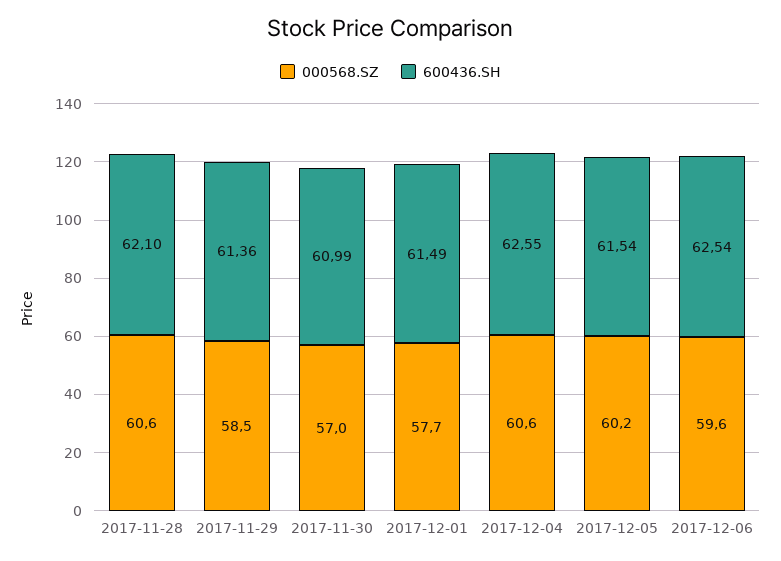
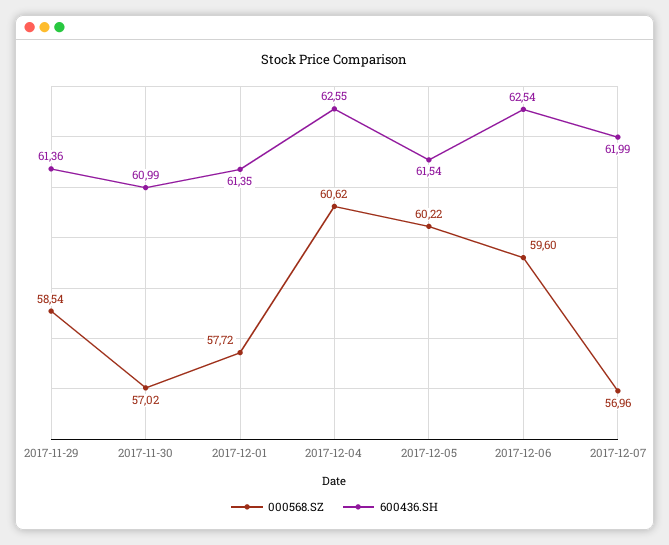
000568.SZ, 2017-11-28: 60.6 -> none
600436.SH, 2017-11-28: 62.1 -> none
600436.SH, 2017-12-01: 61.49 -> 61.35
000568.SZ, 2017-12-07: none -> 56.96
600436.SH, 2017-12-07: none -> 61.99

